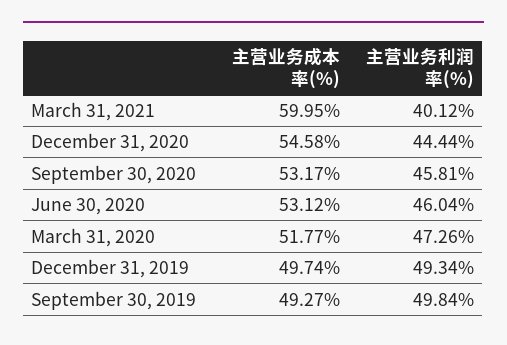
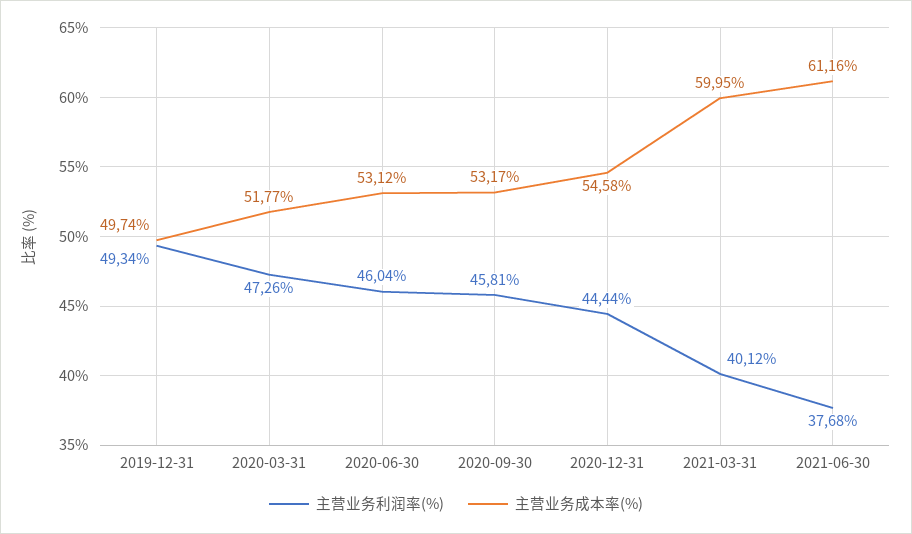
主营业务成本率(%), September 30, 2019: 49.27 -> none
主营业务利润率(%), September 30, 2019: 49.84 -> none
主营业务利润率(%), 2021-06-30: none -> 37.68
主营业务成本率(%), 2021-06-30: none -> 61.16

